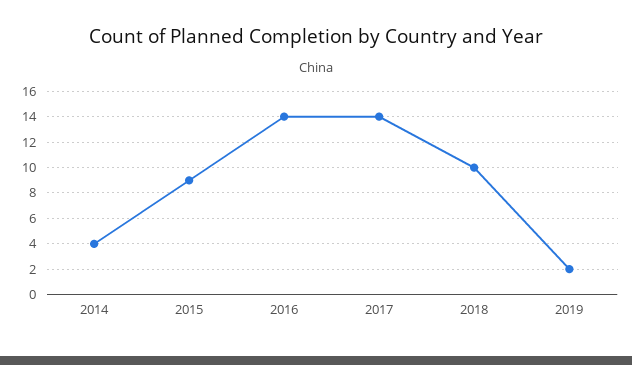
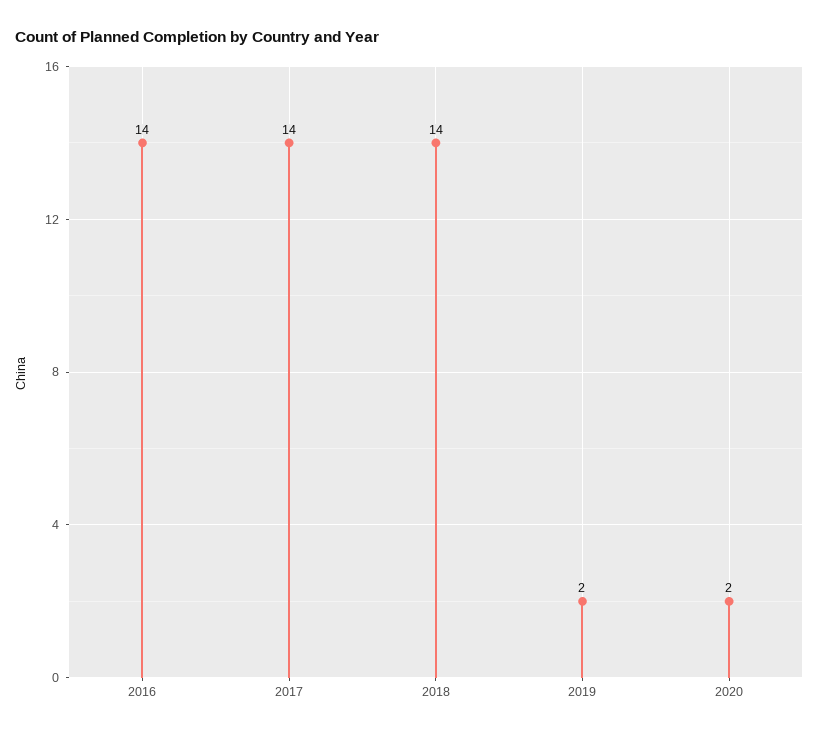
2014: 4 -> none
2015: 9 -> none
2018: 10 -> 14
2020: none -> 2

